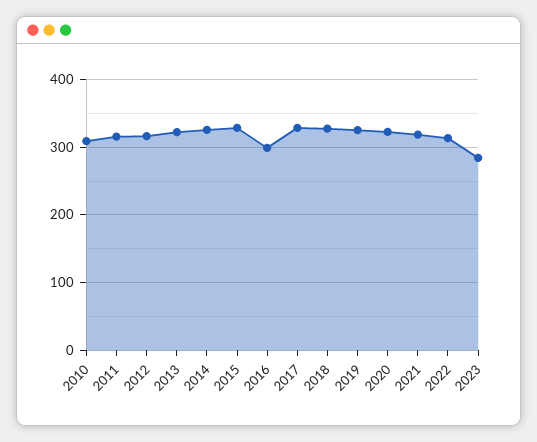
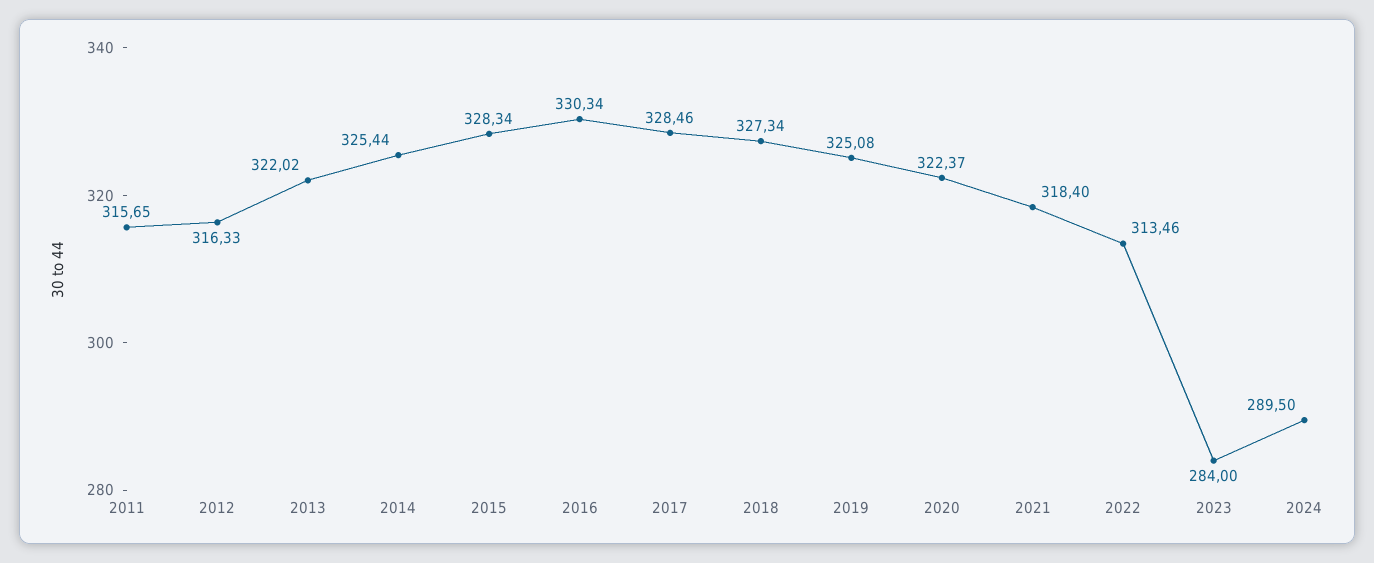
2010: 310 -> none
2016: 300 -> 330.34
2024: none -> 289.5

